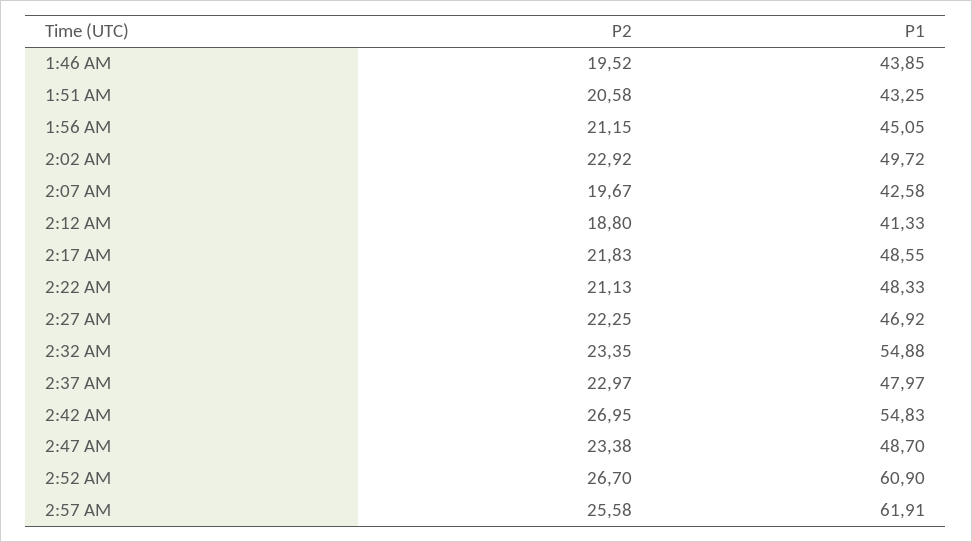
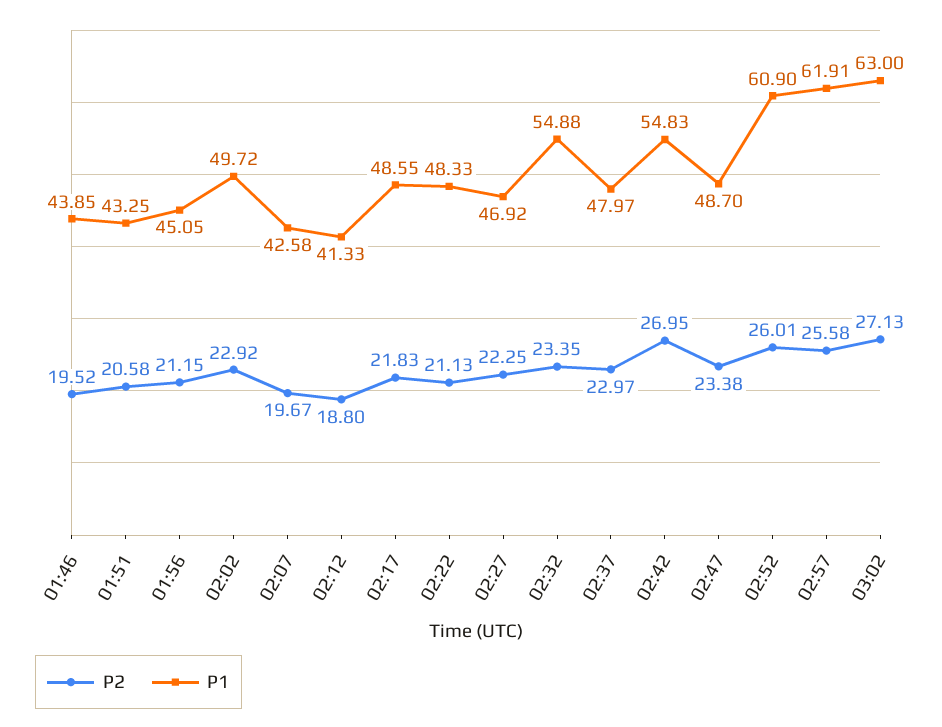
P2, 2:52 AM: 26.7 -> 26.01
P2, 03:02: none -> 27.13
P1, 03:02: none -> 63

